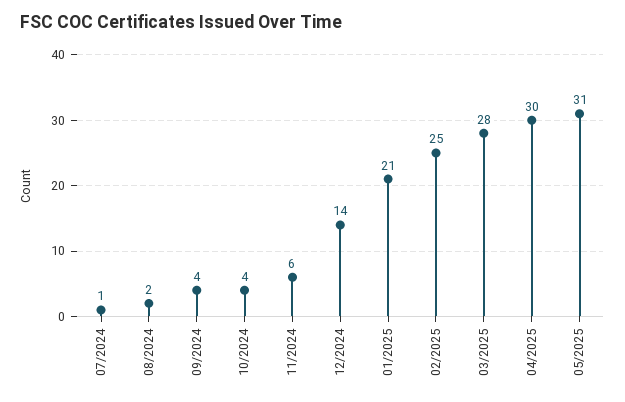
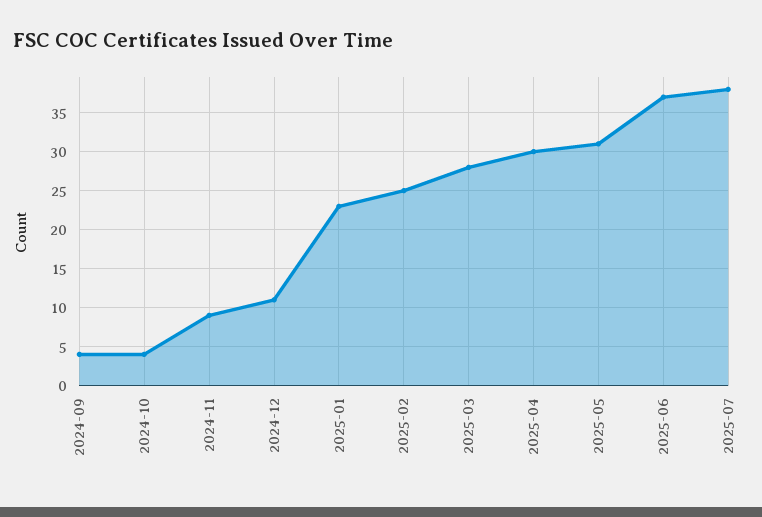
07/2024: 1 -> none
08/2024: 2 -> none
11/2024: 6 -> 9
12/2024: 14 -> 11
01/2025: 21 -> 23
2025-06: none -> 37
2025-07: none -> 38

